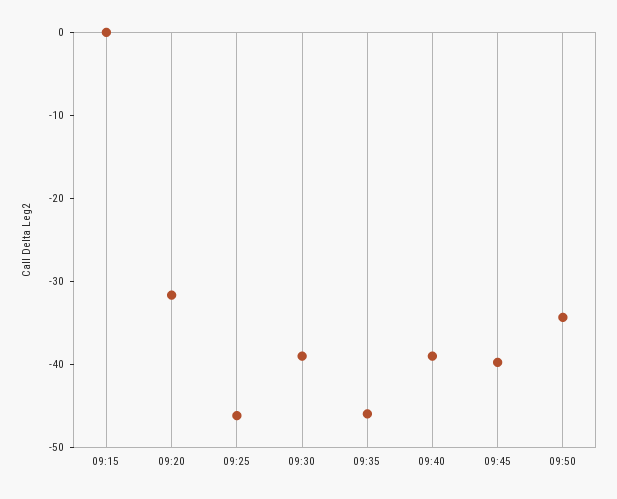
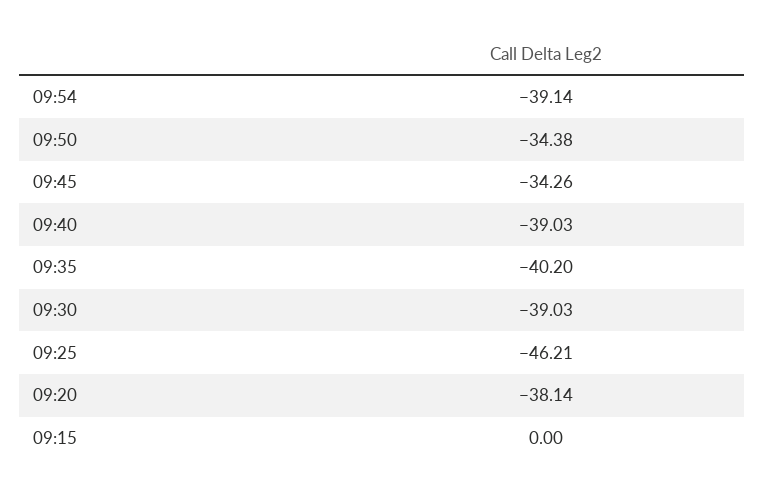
09:20: -32 -> -38.14
09:35: -46 -> -40.2
09:45: -40 -> -34.26
09:54: none -> -39.14

